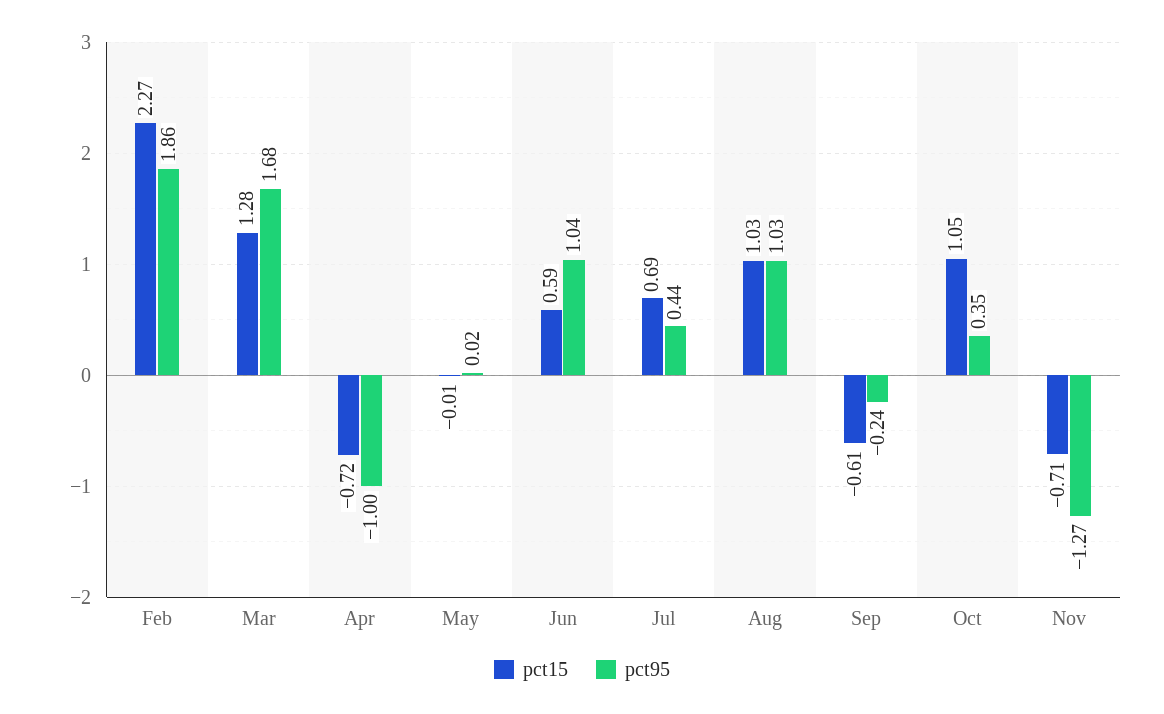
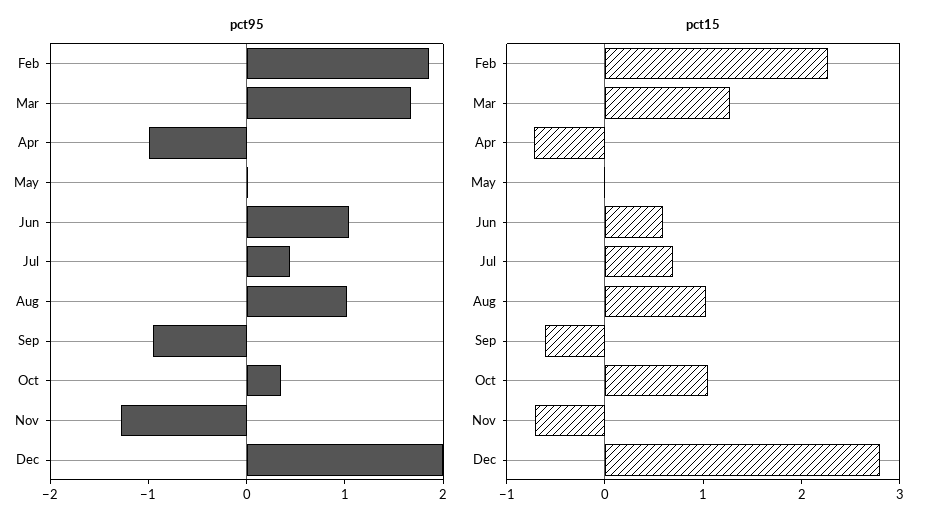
pct95, Sep: -0.24 -> -1
pct95, Dec: none -> 2
pct15, Dec: none -> 2.8

